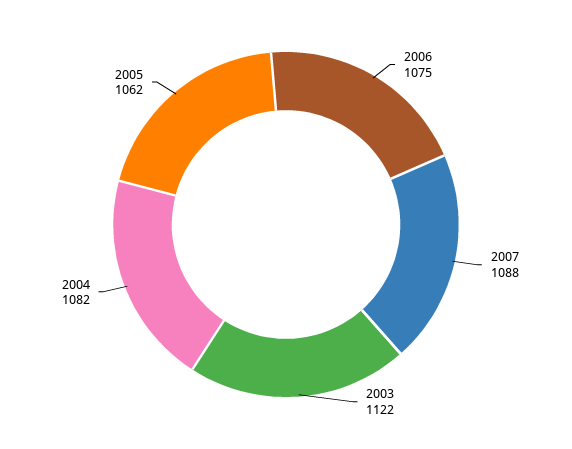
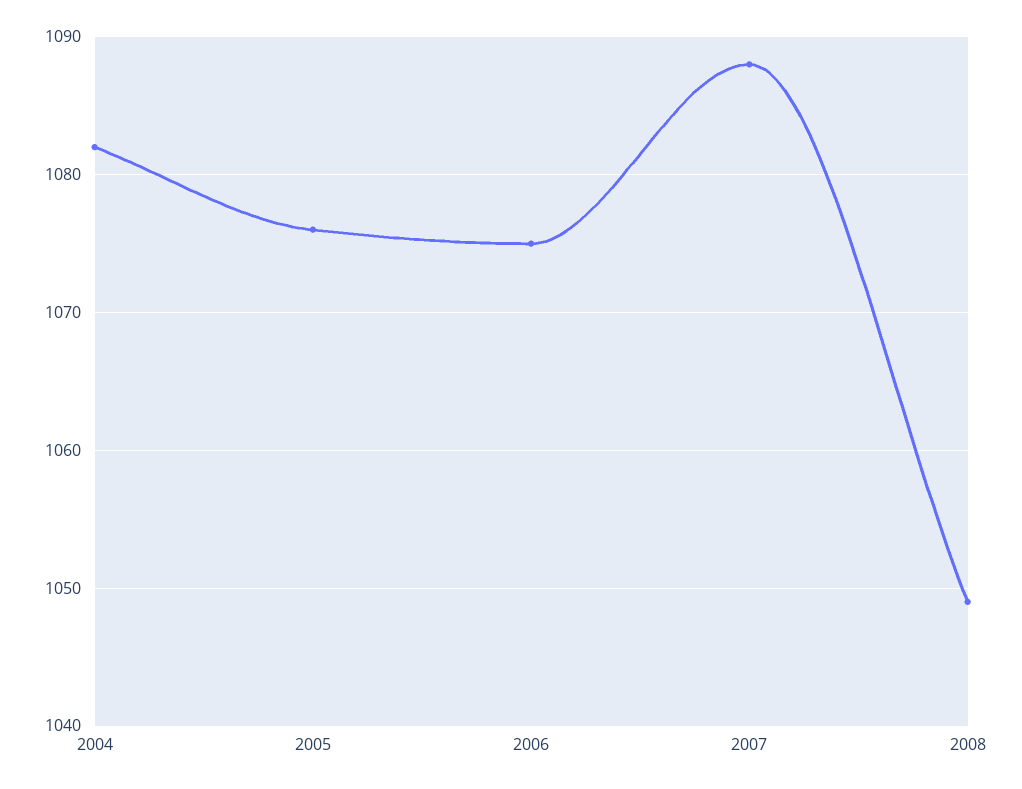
2003: 1122 -> none
2005: 1062 -> 1076
2008: none -> 1049

